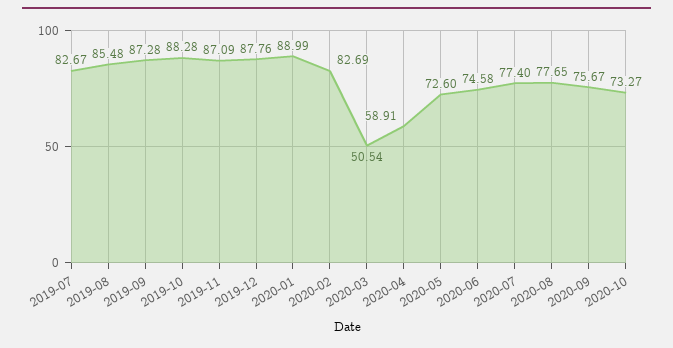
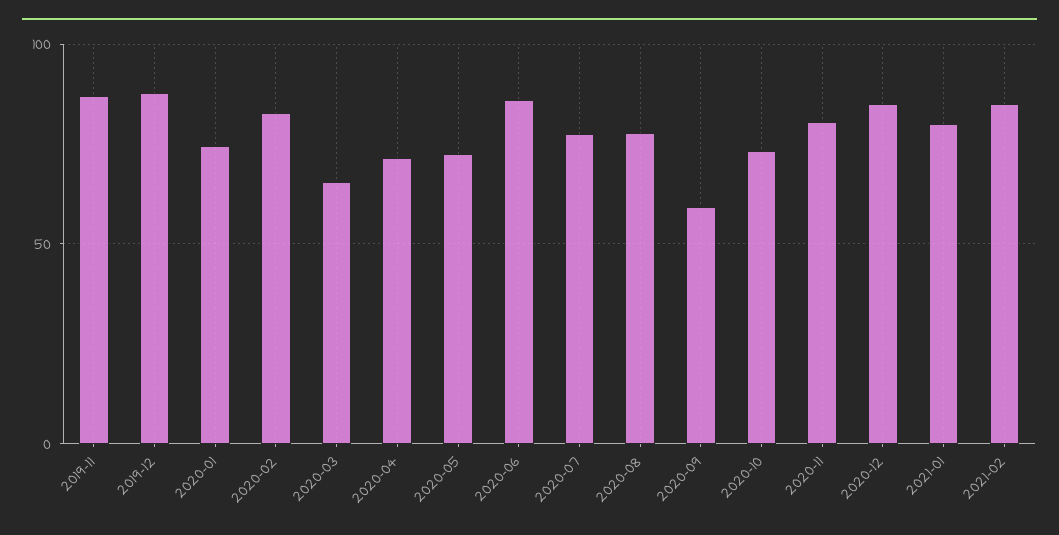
2019-07: 82.67 -> none
2019-08: 85.48 -> none
2019-09: 87.28 -> none
2019-10: 88.28 -> none
2020-01: 88.99 -> 75
2020-03: 50.54 -> 65
2020-04: 58.91 -> 70
2020-06: 74.58 -> 85
2020-09: 75.67 -> 60
2020-11: none -> 80
2020-12: none -> 85
2021-01: none -> 80
2021-02: none -> 85

